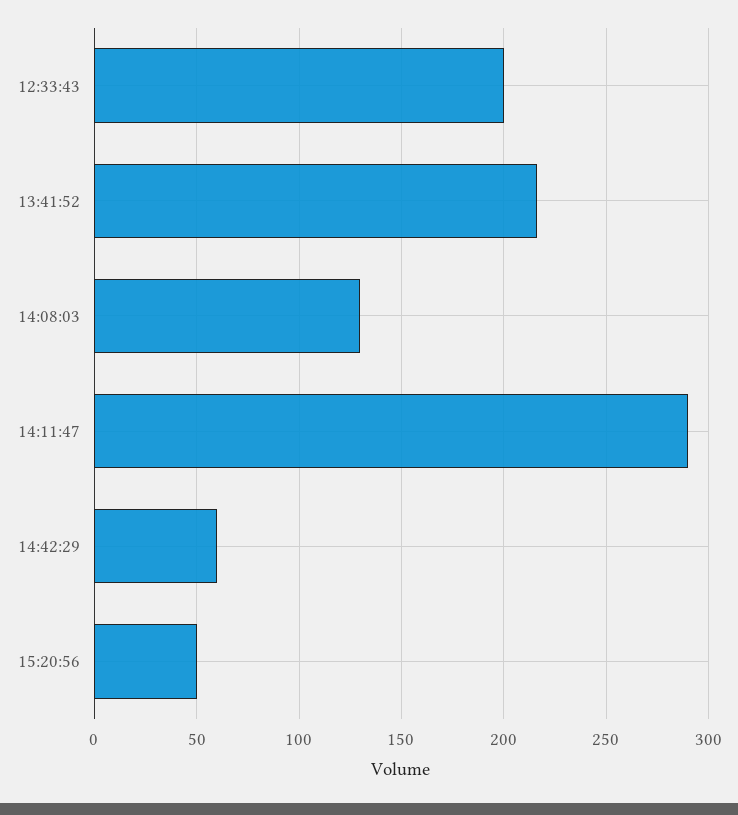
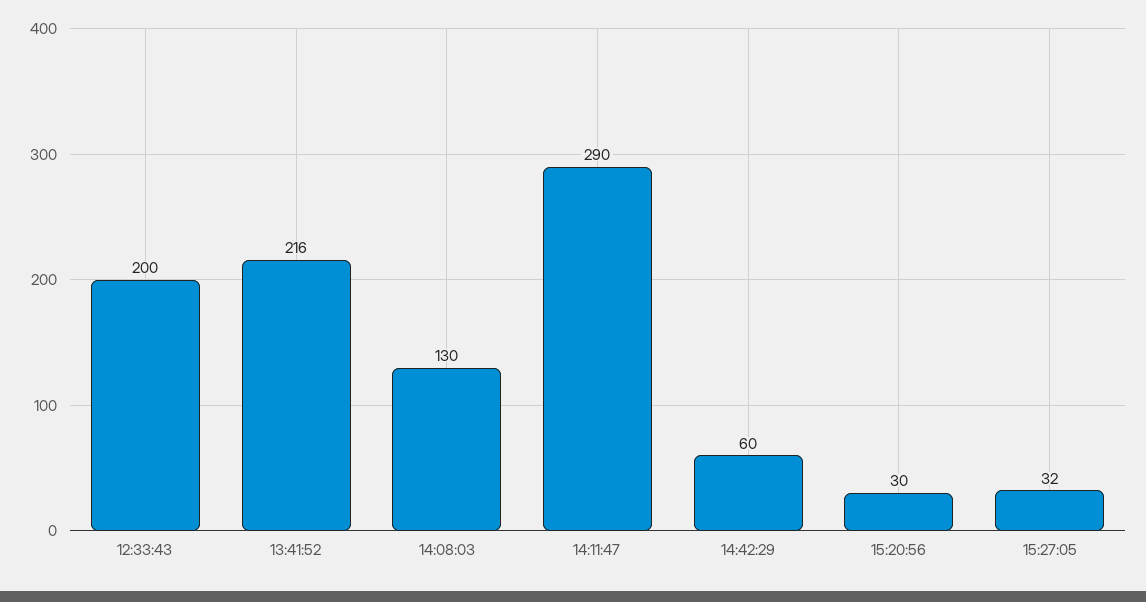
15:20:56: 50 -> 30
15:27:05: none -> 32

